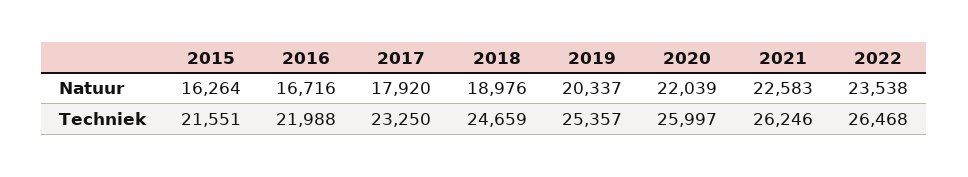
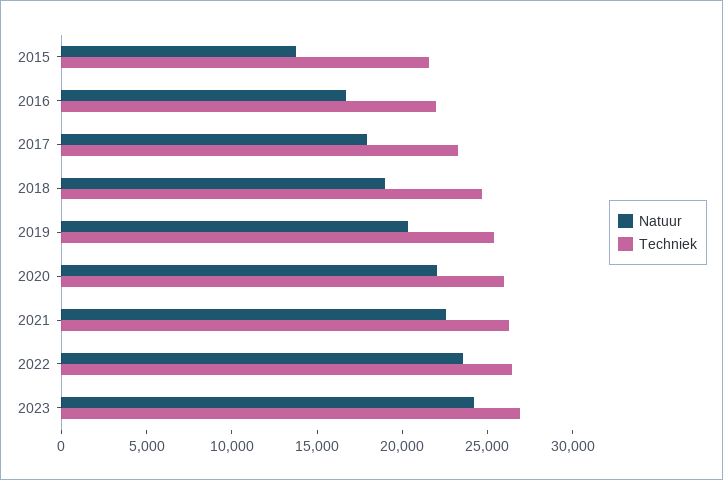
Natuur, 2015: 16264 -> 14000
Natuur, 2023: none -> 24000
Techniek, 2023: none -> 27000

